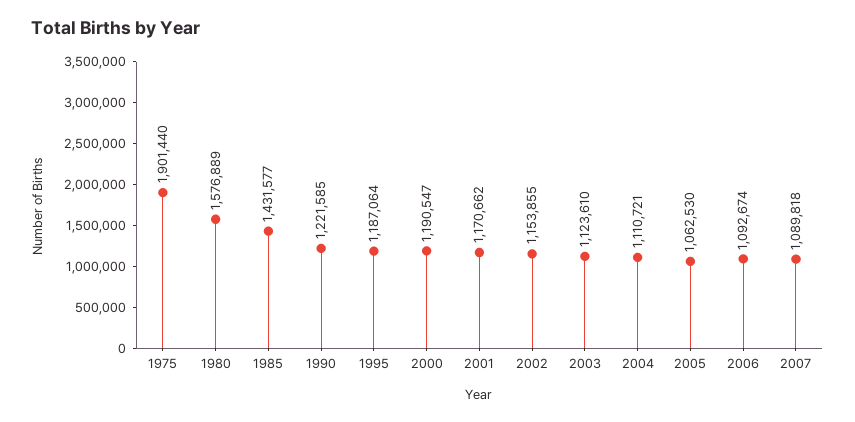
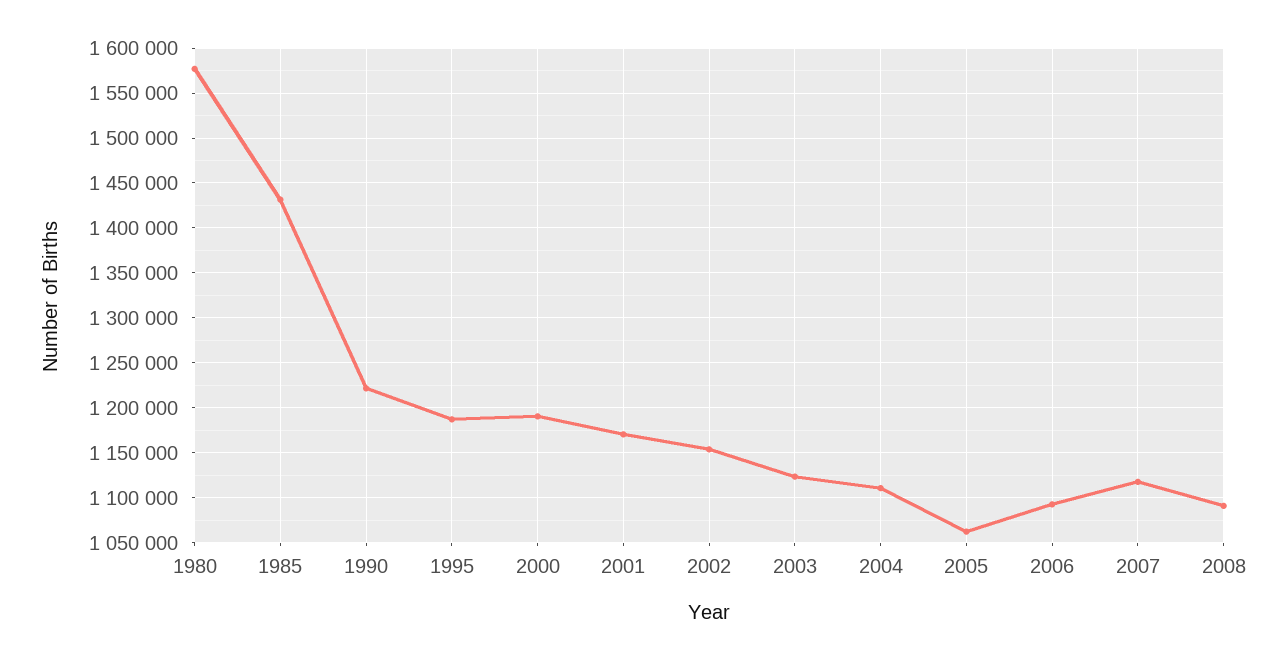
1975: 1901440 -> none
2007: 1089818 -> 1120000
2008: none -> 1090000

